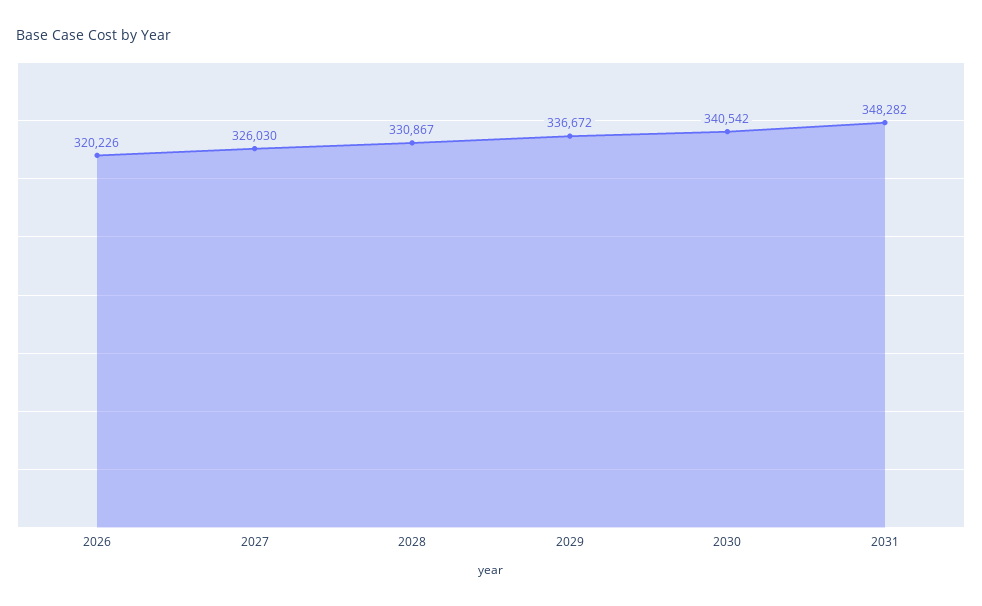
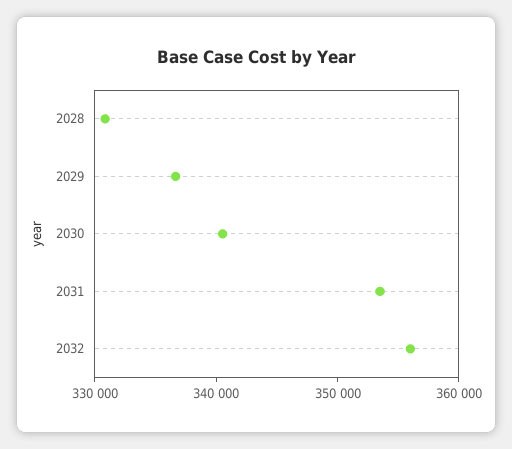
2026: 320226 -> none
2027: 326030 -> none
2031: 348282 -> 354000
2032: none -> 356000

